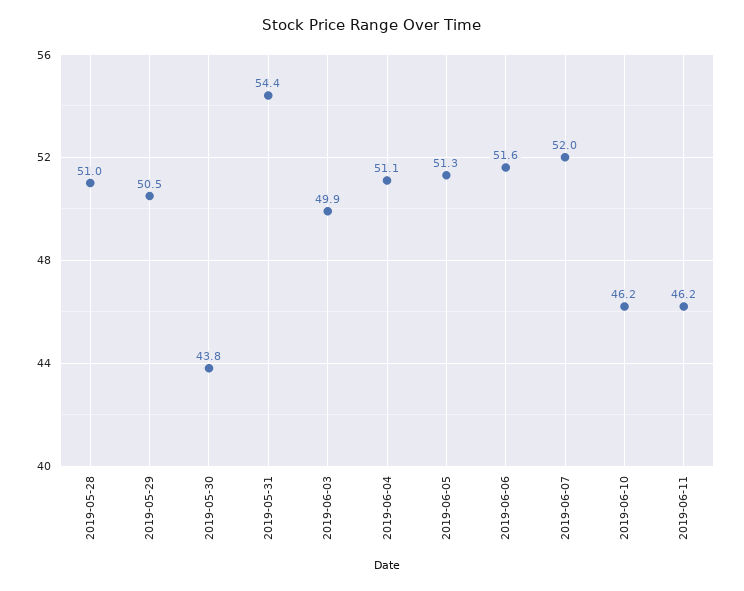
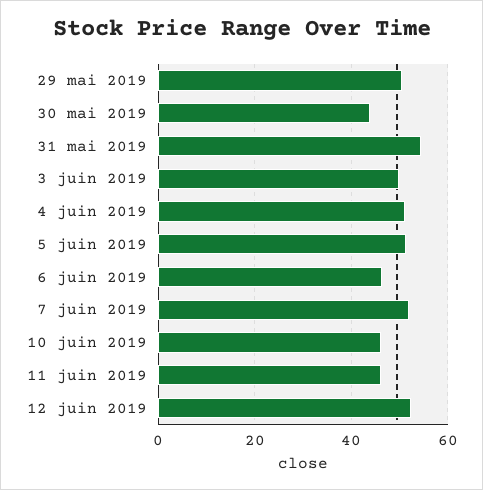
2019-05-28: 51 -> none
2019-06-06: 51.6 -> 46
12 juin 2019: none -> 52

